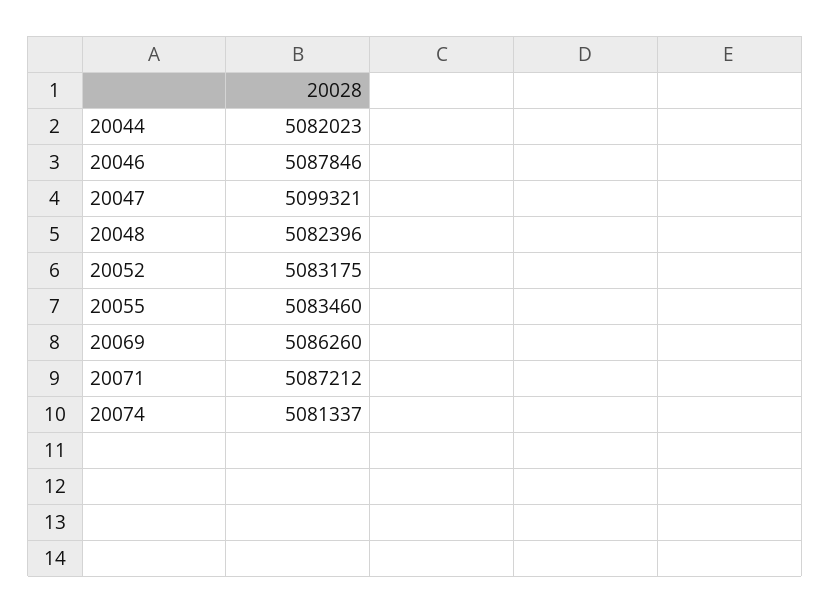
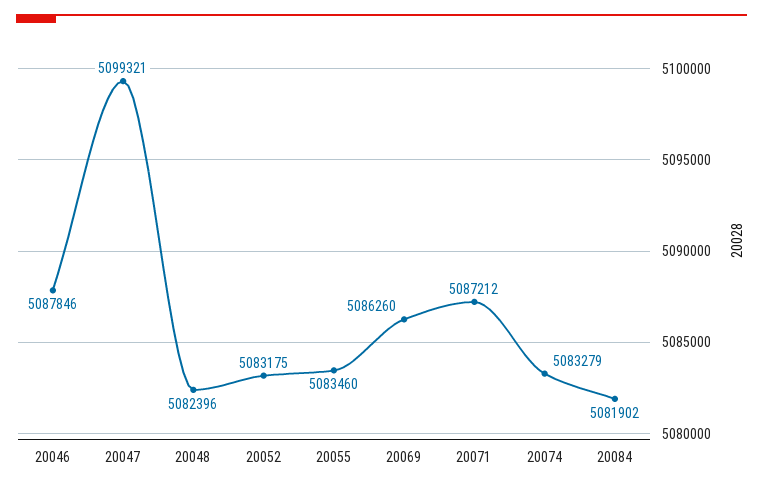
20044: 5082023 -> none
20074: 5081337 -> 5083279
20084: none -> 5081902

